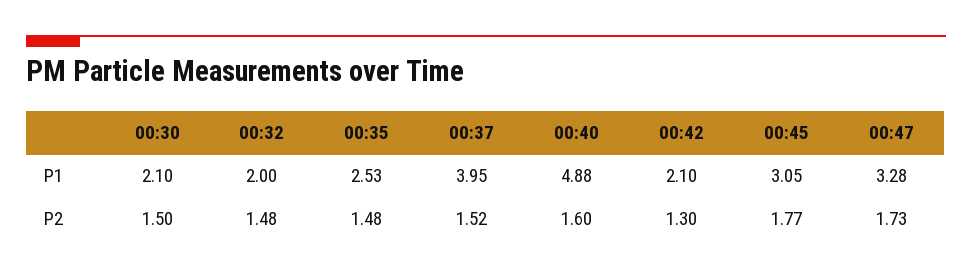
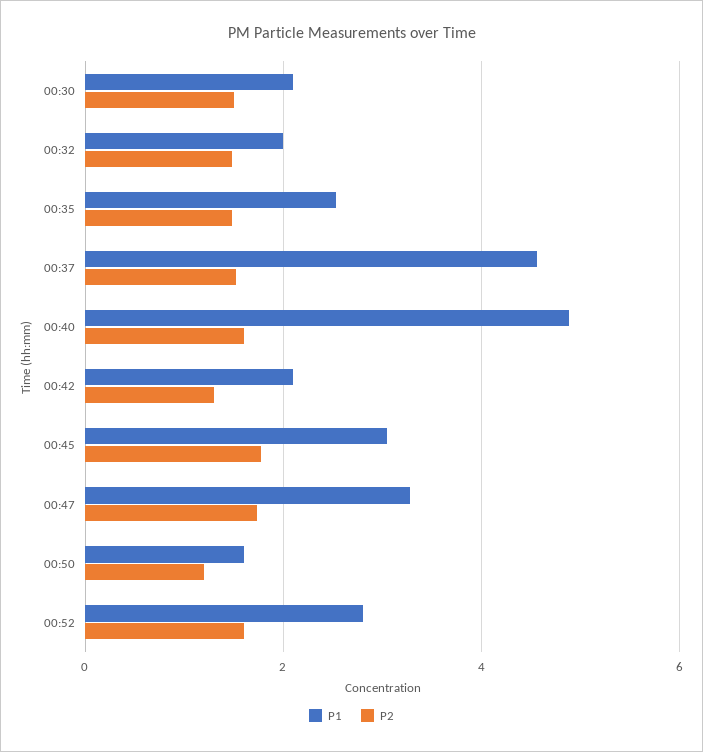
P1, 00:37: 3.95 -> 4.6
P1, 00:50: none -> 1.6
P2, 00:50: none -> 1.2
P1, 00:52: none -> 2.8
P2, 00:52: none -> 1.6

